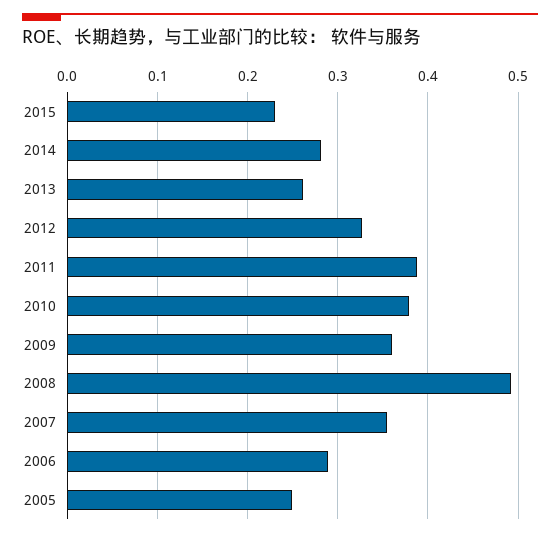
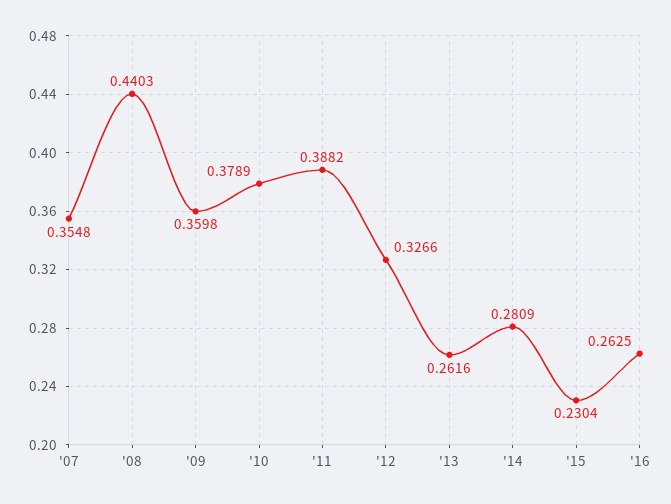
2008: 0.49 -> 0.4403
2006: 0.29 -> none
2005: 0.25 -> none
'16: none -> 0.2625

